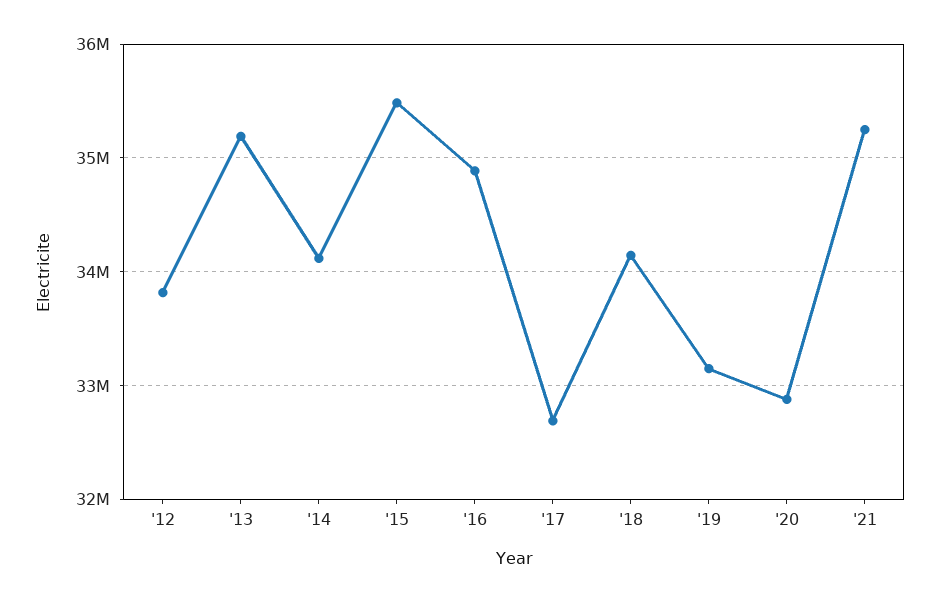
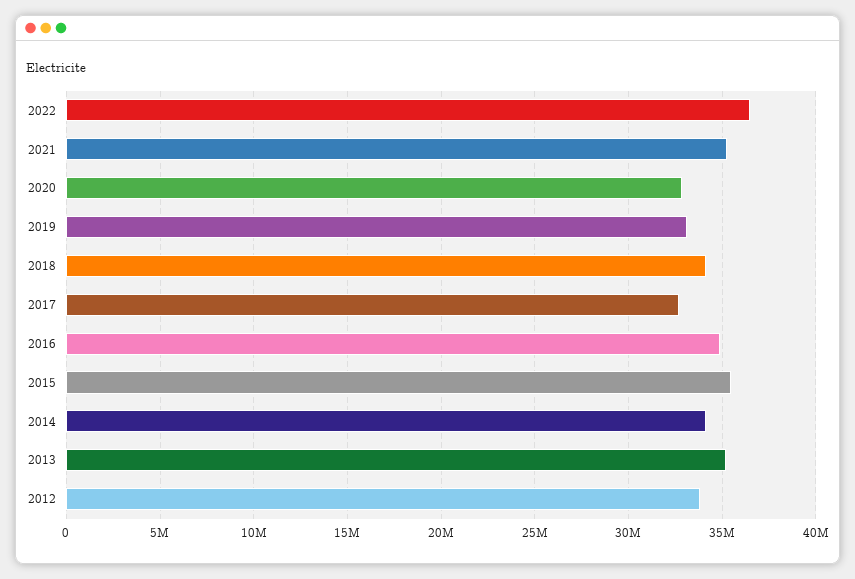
2022: none -> 36500000

